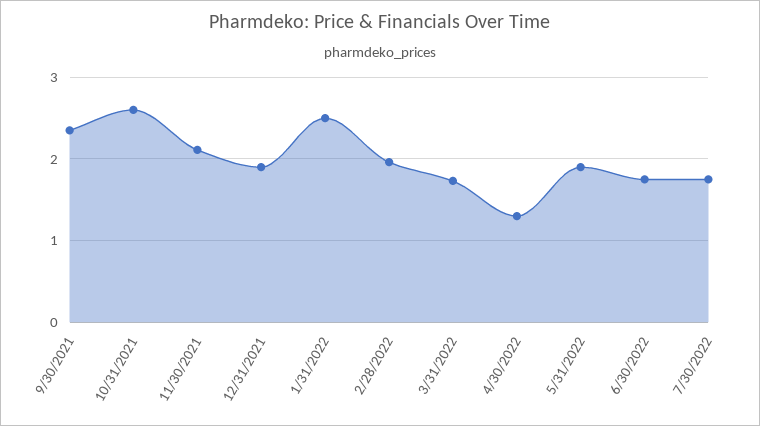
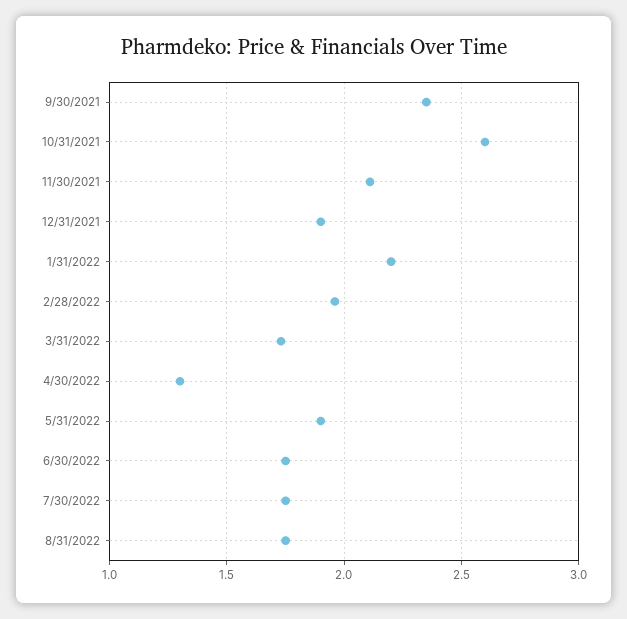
1/31/2022: 2.5 -> 2.2
8/31/2022: none -> 1.75

